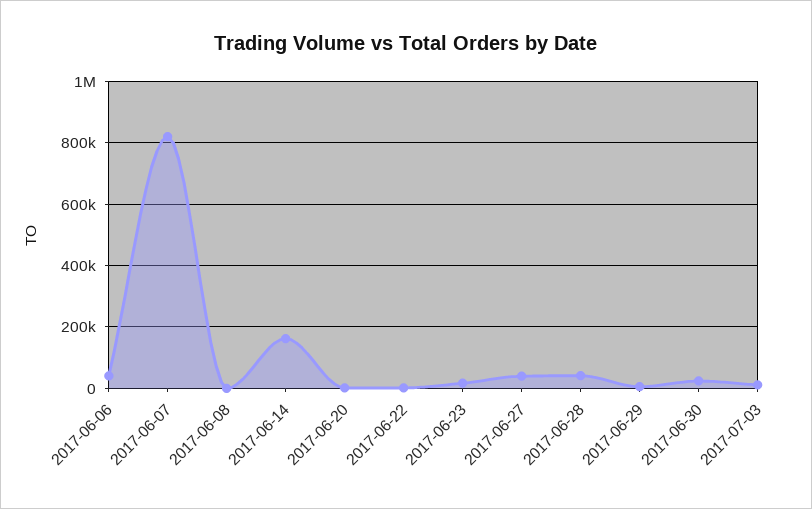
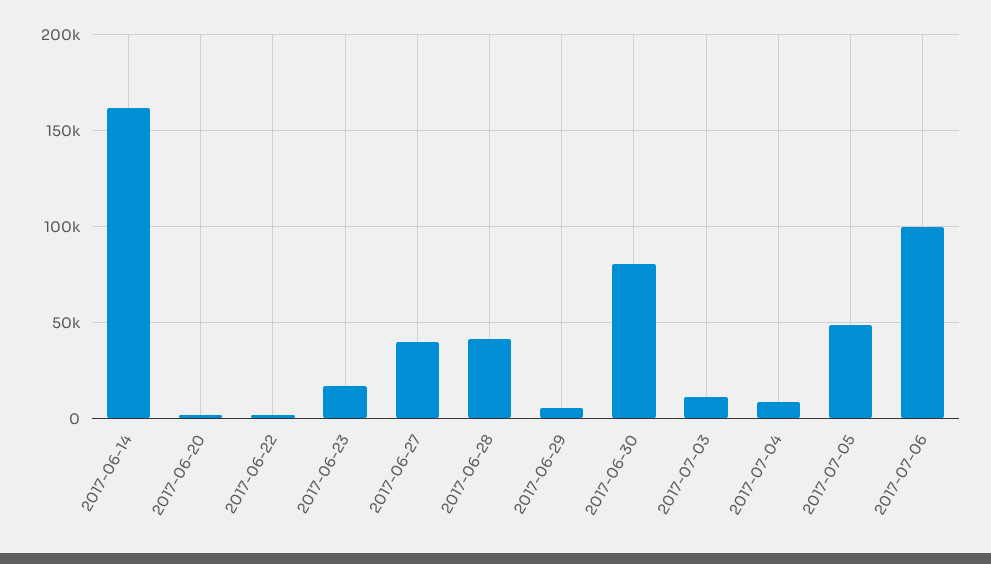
2017-06-06: 40000 -> none
2017-06-07: 820000 -> none
2017-06-08: 0 -> none
2017-06-30: 20000 -> 80000
2017-07-04: none -> 10000
2017-07-05: none -> 50000
2017-07-06: none -> 100000

